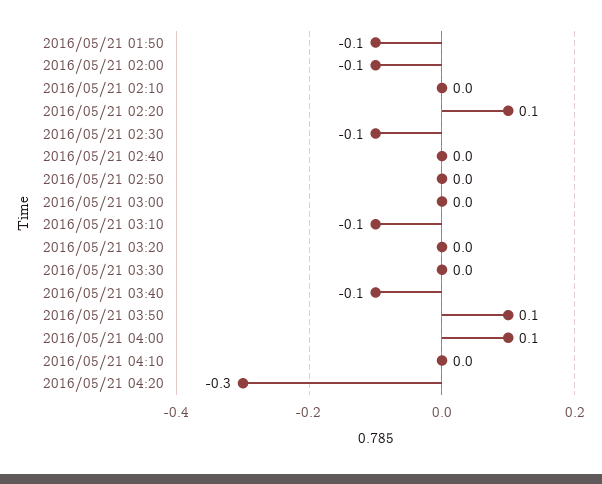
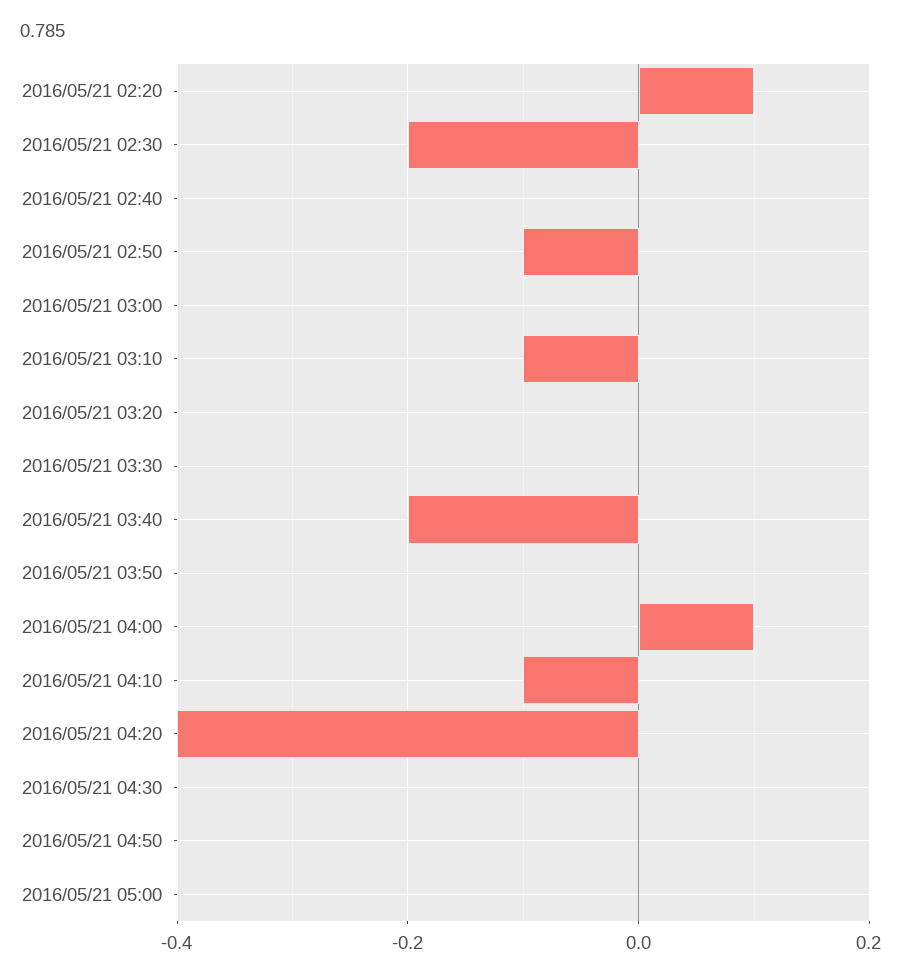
2016/05/21 01:50: -0.1 -> none
2016/05/21 02:00: -0.1 -> none
2016/05/21 02:10: 0 -> none
2016/05/21 02:30: -0.1 -> -0.2
2016/05/21 02:50: 0 -> -0.1
2016/05/21 03:40: -0.1 -> -0.2
2016/05/21 03:50: 0.1 -> 0
2016/05/21 04:10: 0 -> -0.1
2016/05/21 04:20: -0.3 -> -0.4
2016/05/21 04:30: none -> 0
2016/05/21 04:50: none -> 0
2016/05/21 05:00: none -> 0

